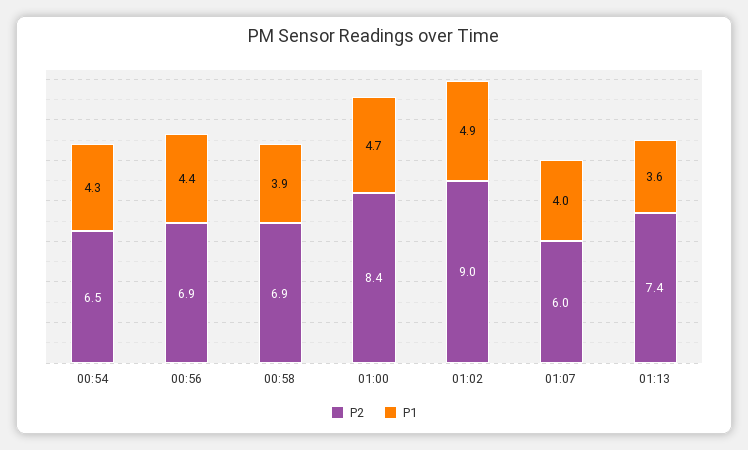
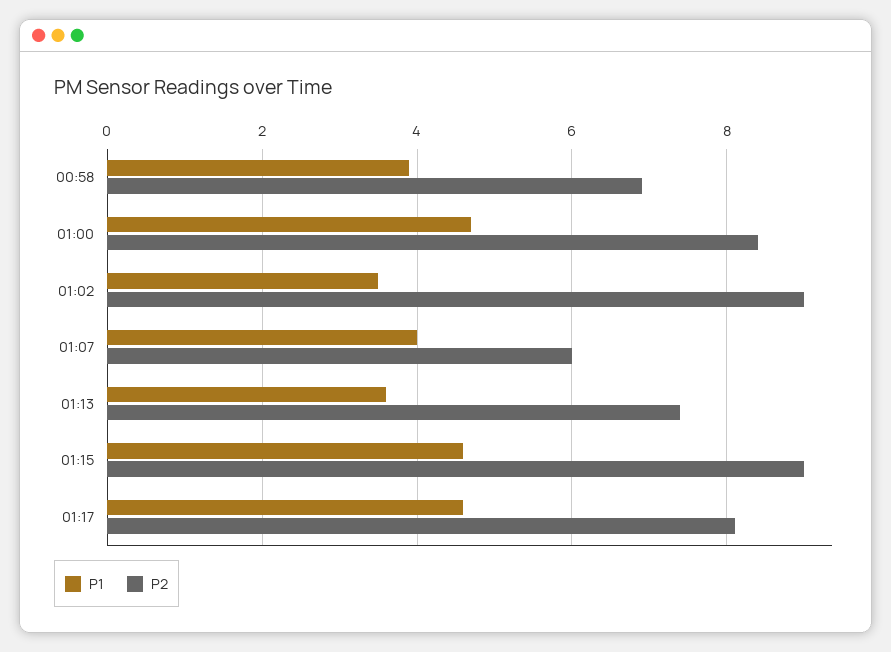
P2, 00:54: 6.5 -> none
P1, 00:54: 4.3 -> none
P2, 00:56: 6.9 -> none
P1, 00:56: 4.4 -> none
P1, 01:02: 4.9 -> 3.5
P1, 01:15: none -> 4.5
P2, 01:15: none -> 9
P1, 01:17: none -> 4.5
P2, 01:17: none -> 8

